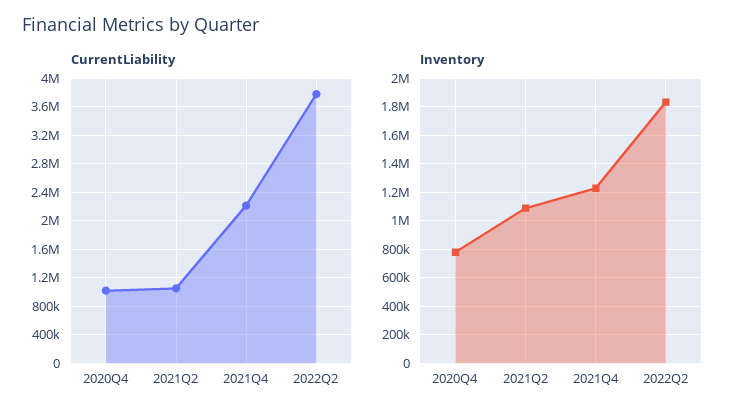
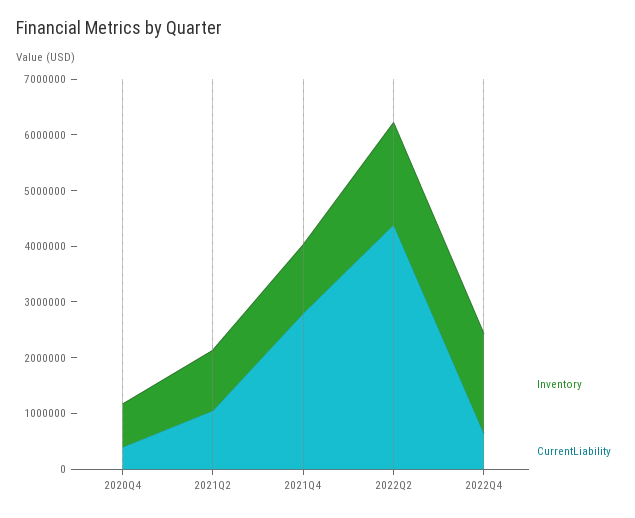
CurrentLiability, 2020Q4: 1000000 -> 400000
CurrentLiability, 2021Q4: 2200000 -> 2800000
CurrentLiability, 2022Q2: 3800000 -> 4400000
Inventory, 2022Q4: none -> 1800000
CurrentLiability, 2022Q4: none -> 600000

